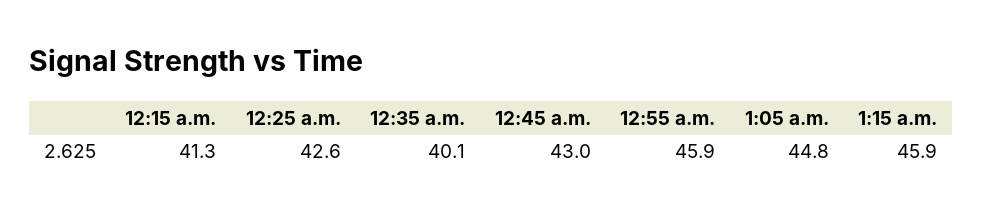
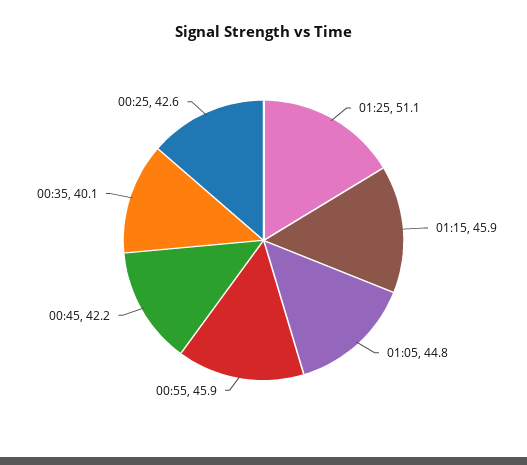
12:15 a.m.: 41.3 -> none
12:45 a.m.: 43 -> 42.2
01:25: none -> 51.1

